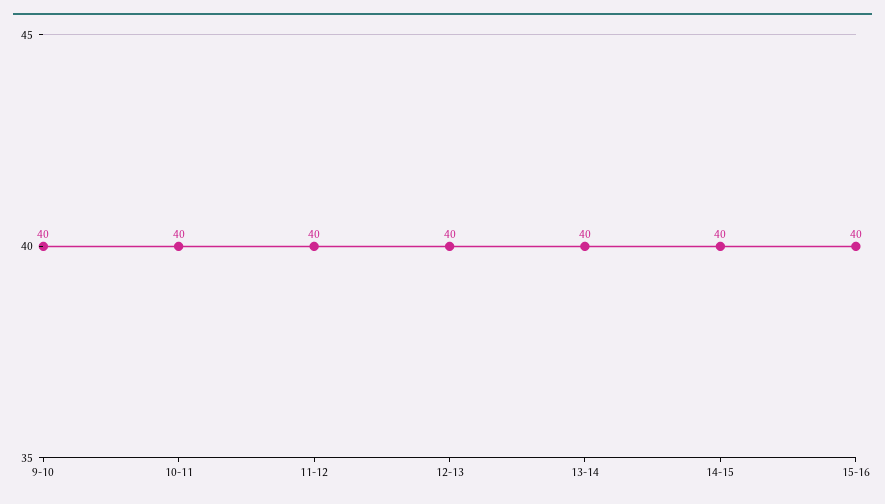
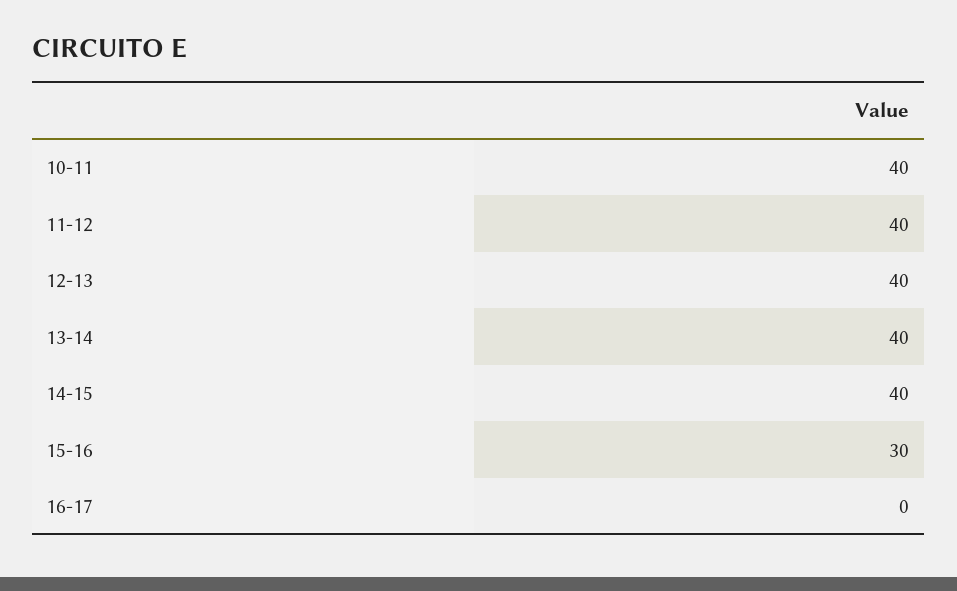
9-10: 40 -> none
15-16: 40 -> 30
16-17: none -> 0

